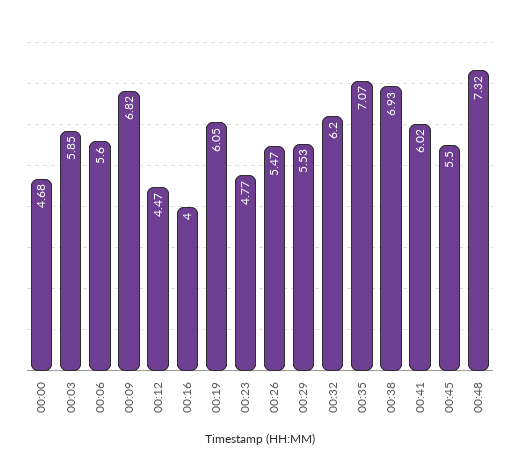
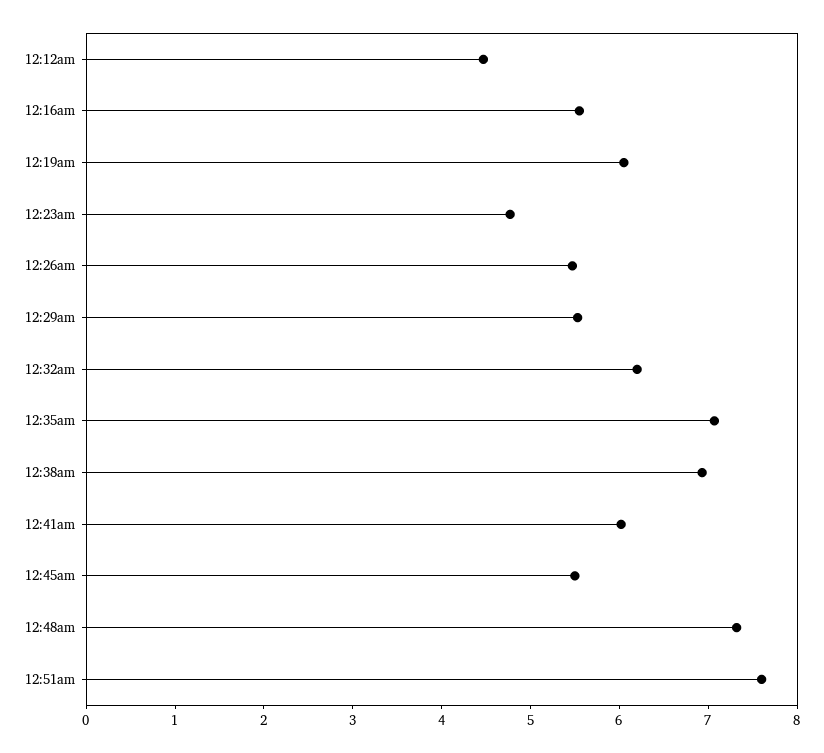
00:00: 4.68 -> none
00:03: 5.85 -> none
00:06: 5.6 -> none
00:09: 6.82 -> none
00:16: 4 -> 5.6
12:51am: none -> 7.6

